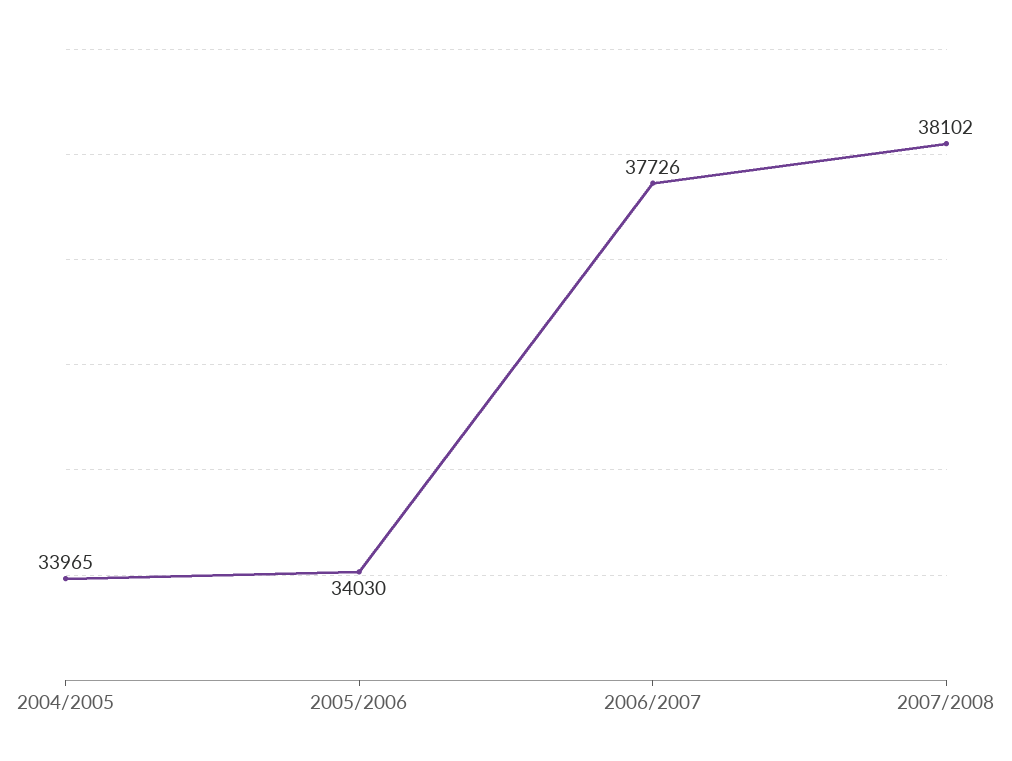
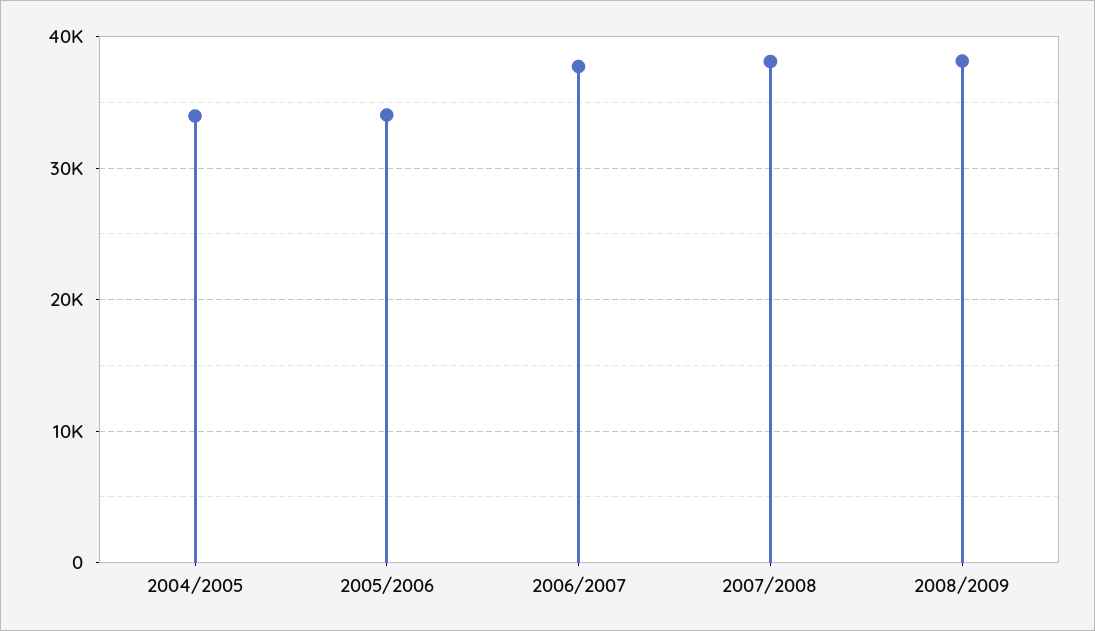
2008/2009: none -> 38000

